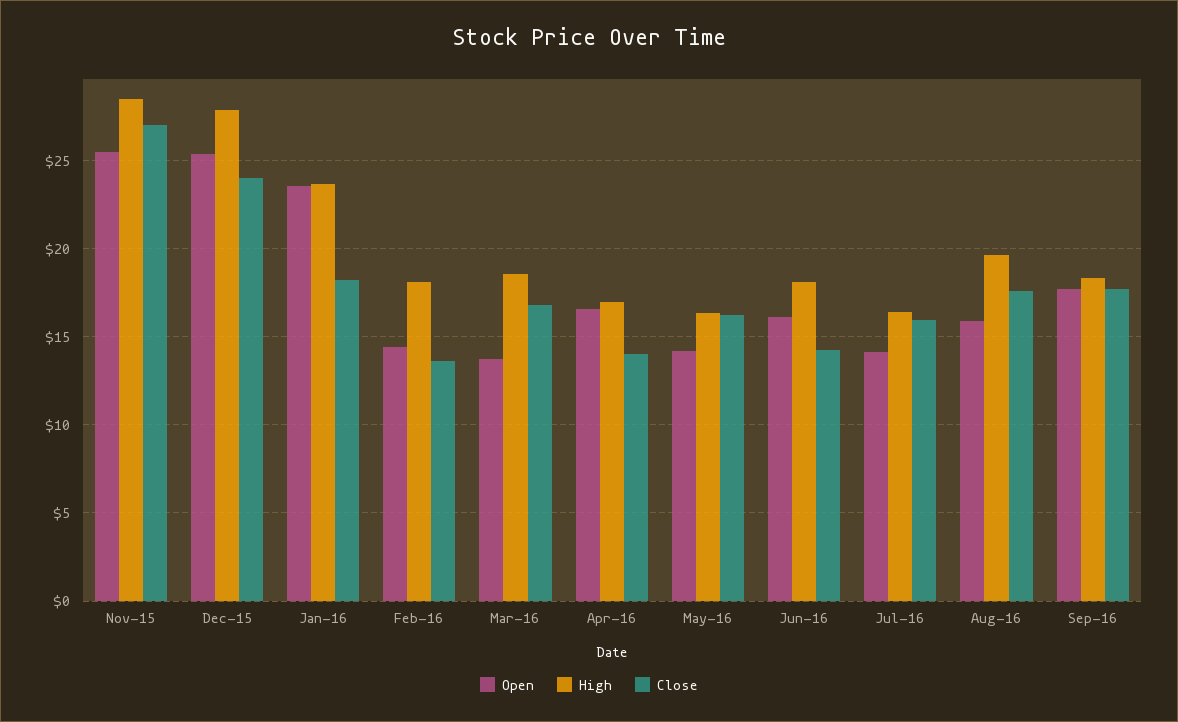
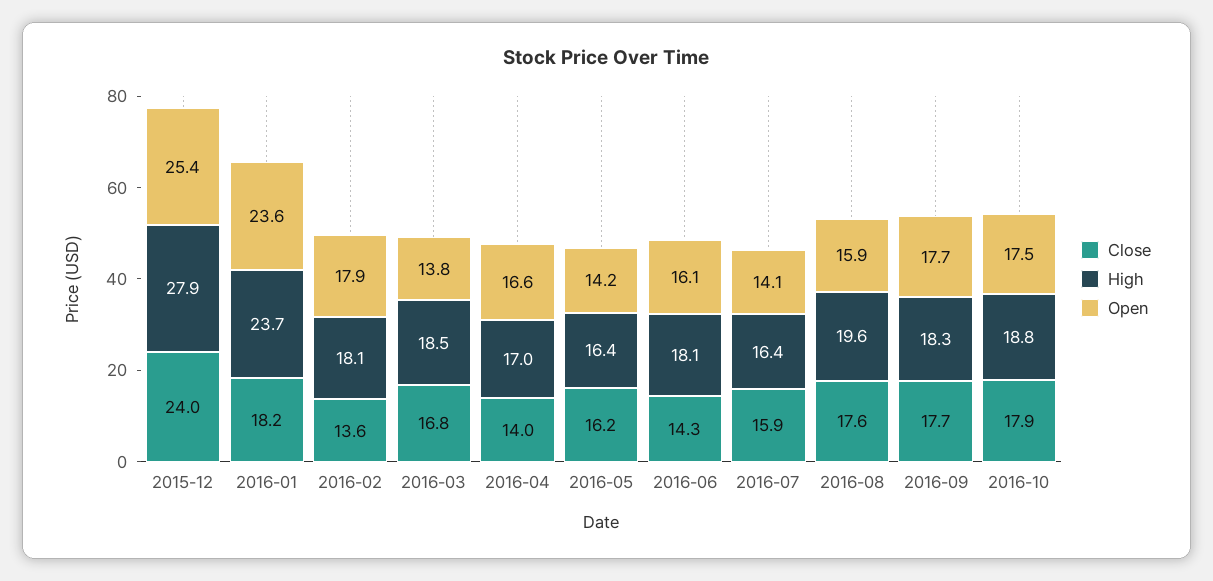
Open, Nov-15: 25.5 -> none
High, Nov-15: 28.5 -> none
Close, Nov-15: 27 -> none
Open, Feb-16: 14.5 -> 17.9
Close, 2016-10: none -> 17.9
High, 2016-10: none -> 18.8
Open, 2016-10: none -> 17.5

